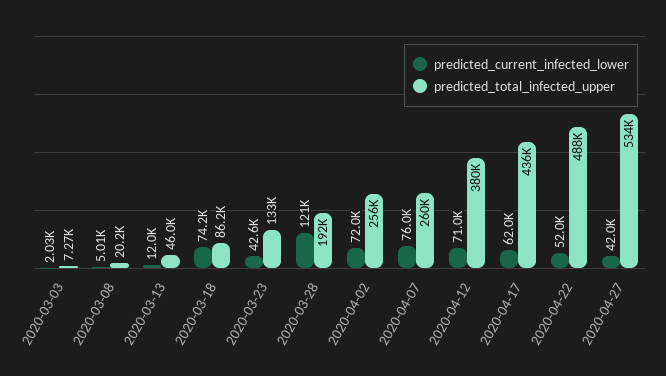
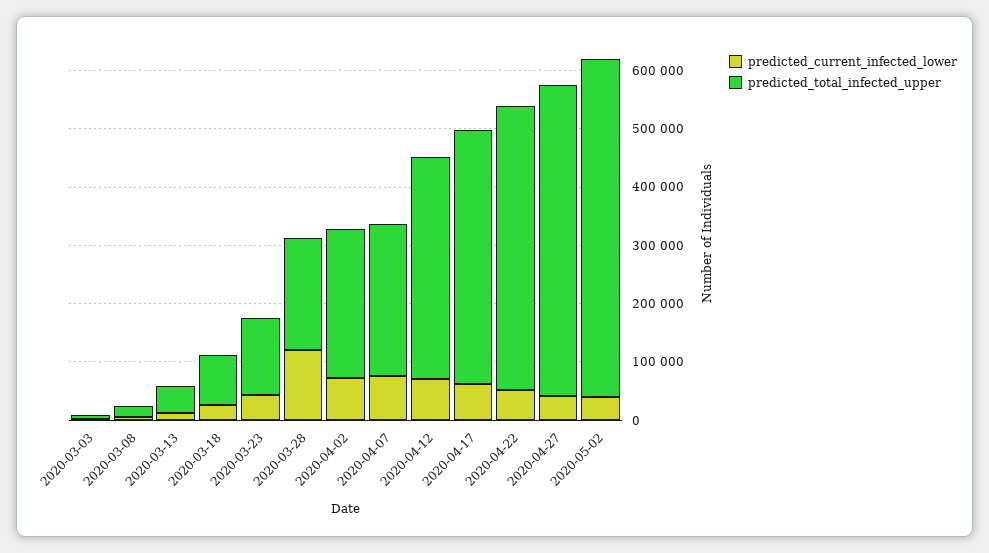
predicted_current_infected_lower, 2020-03-18: 74200 -> 20000
predicted_current_infected_lower, 2020-05-02: none -> 40000
predicted_total_infected_upper, 2020-05-02: none -> 580000

